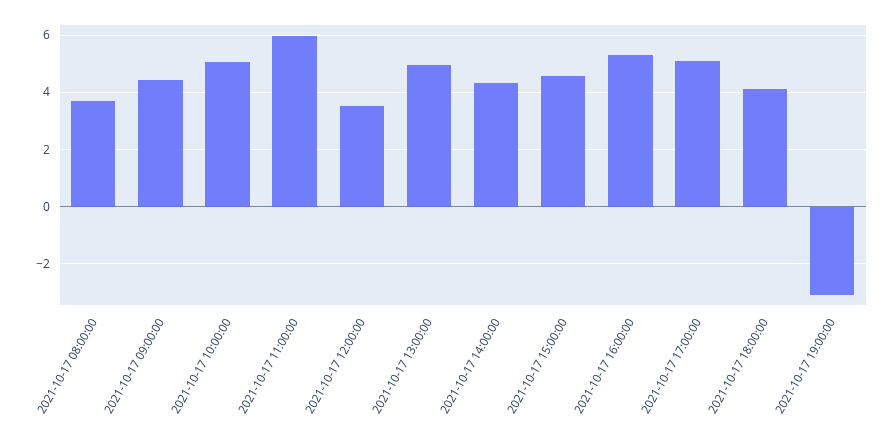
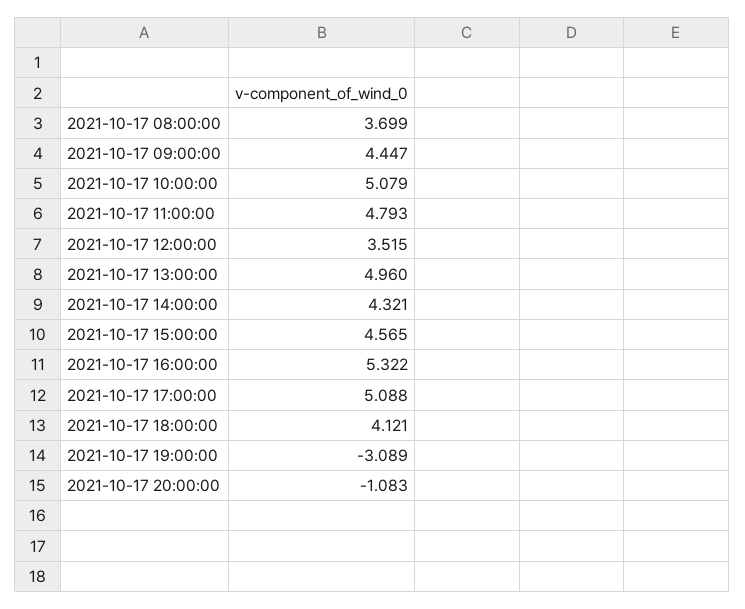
2021-10-17 11:00:00: 6 -> 4.793
2021-10-17 20:00:00: none -> -1.083

